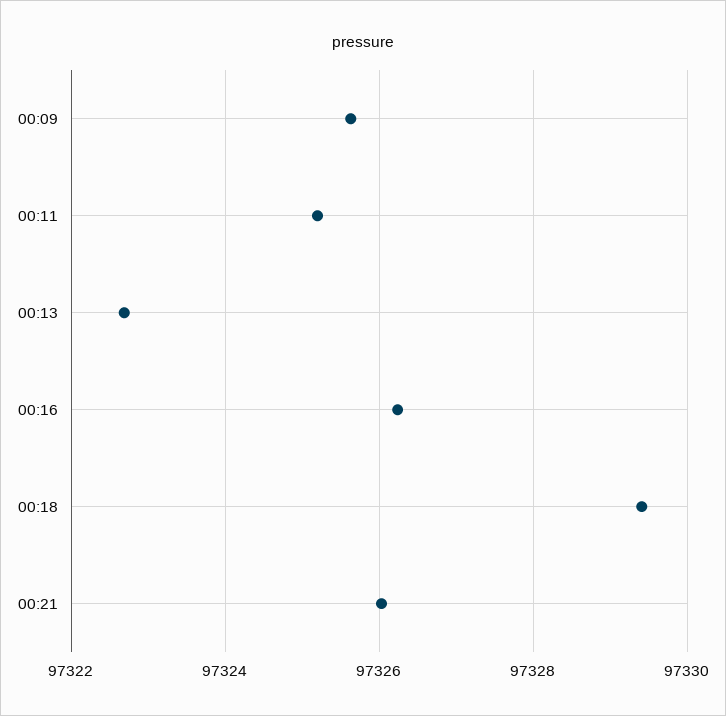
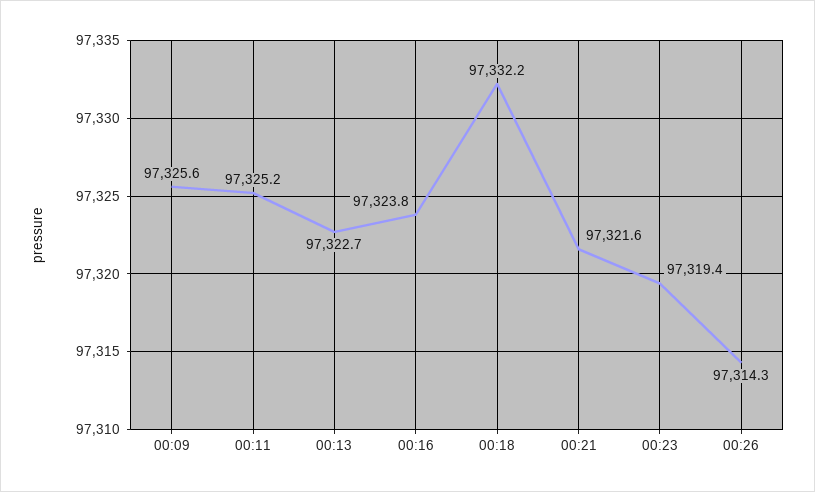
00:16: 97326.2 -> 97323.8
00:18: 97329.4 -> 97332.2
00:21: 97326 -> 97321.6
00:23: none -> 97319.4
00:26: none -> 97314.3

